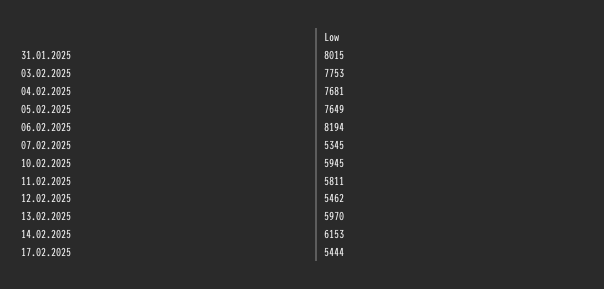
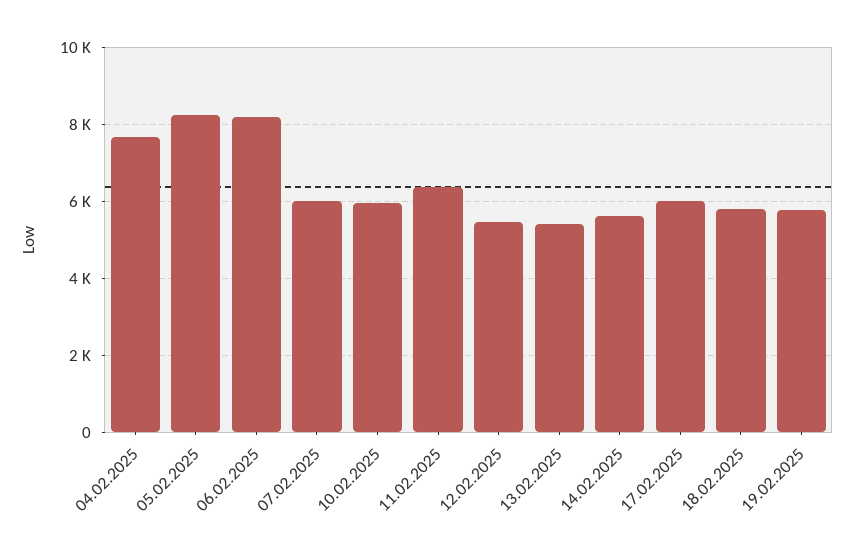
31.01.2025: 8015 -> none
03.02.2025: 7753 -> none
05.02.2025: 7649 -> 8200
07.02.2025: 5345 -> 6000
11.02.2025: 5811 -> 6400
13.02.2025: 5970 -> 5400
14.02.2025: 6153 -> 5600
17.02.2025: 5444 -> 6000
18.02.2025: none -> 5800
19.02.2025: none -> 5800

